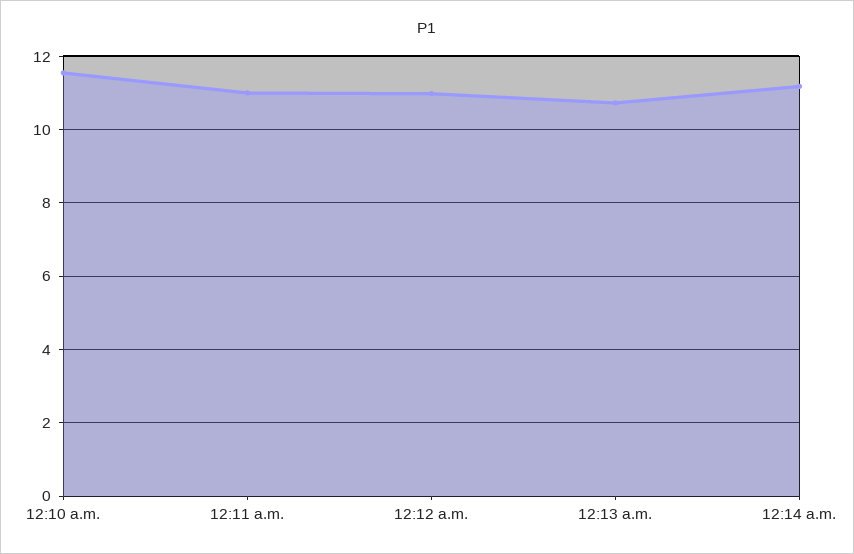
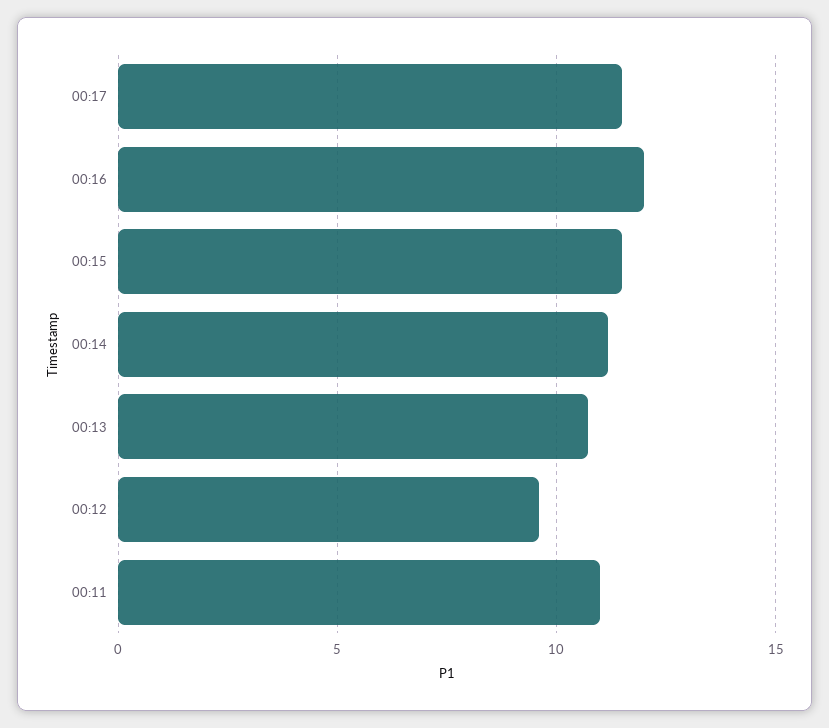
12:10 a.m.: 11.6 -> none
12:12 a.m.: 11 -> 9.5
00:17: none -> 11.5
00:16: none -> 12
00:15: none -> 11.5

